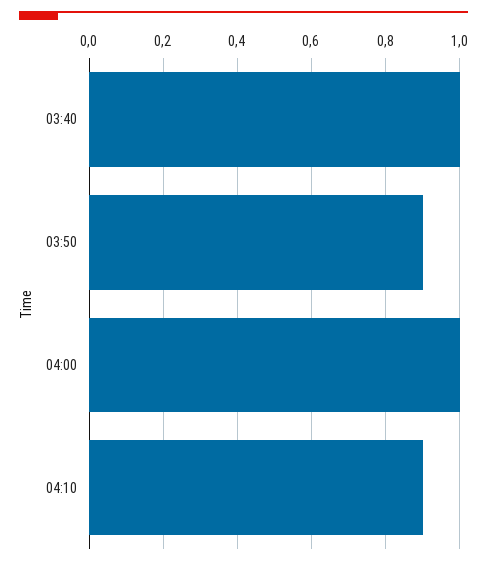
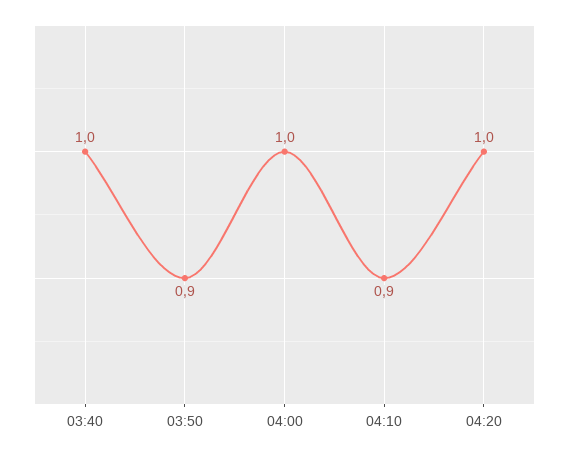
04:20: none -> 1

